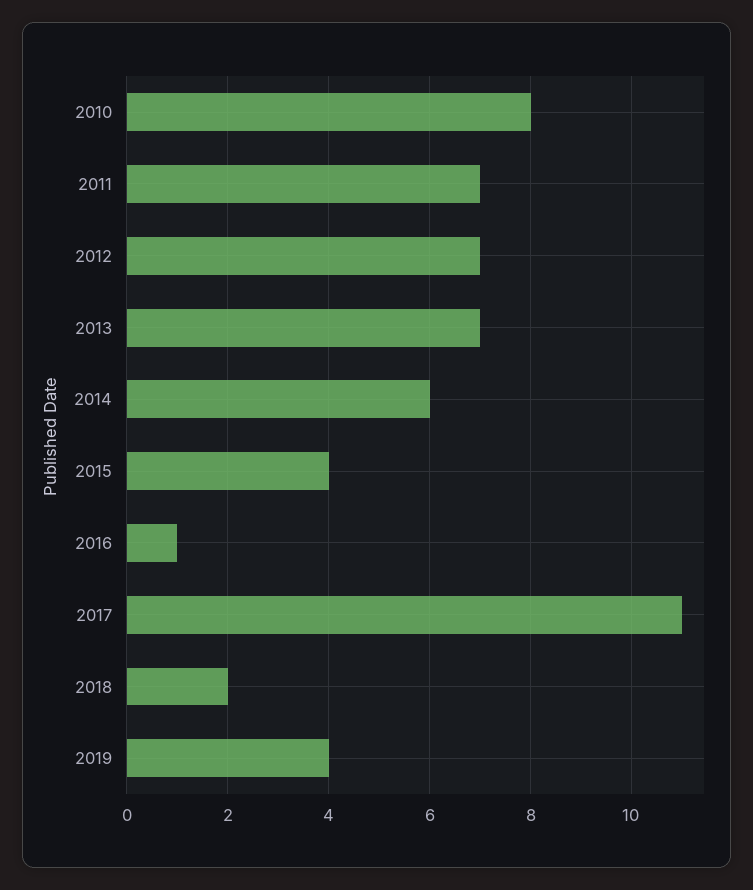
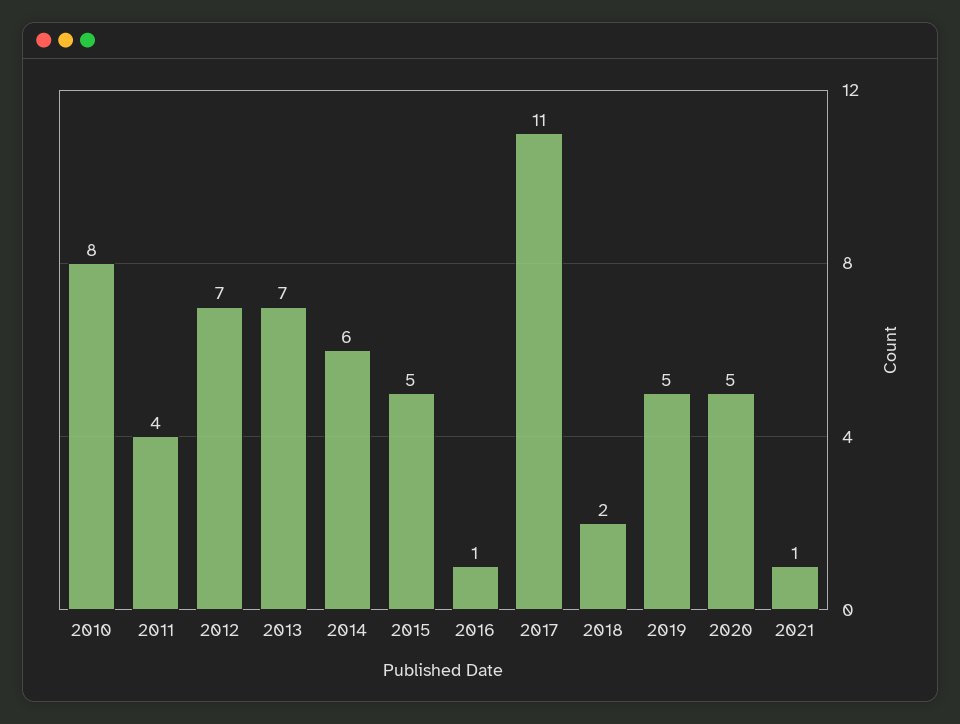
2011: 7 -> 4
2015: 4 -> 5
2019: 4 -> 5
2020: none -> 5
2021: none -> 1

